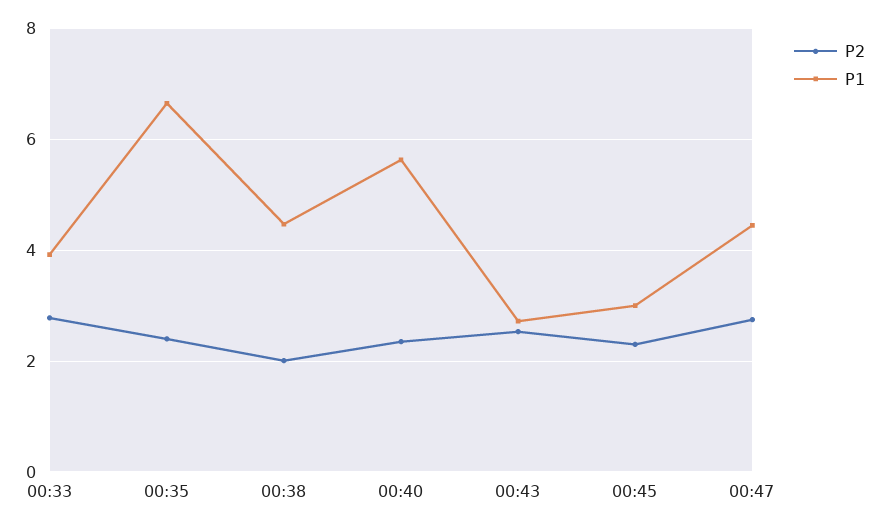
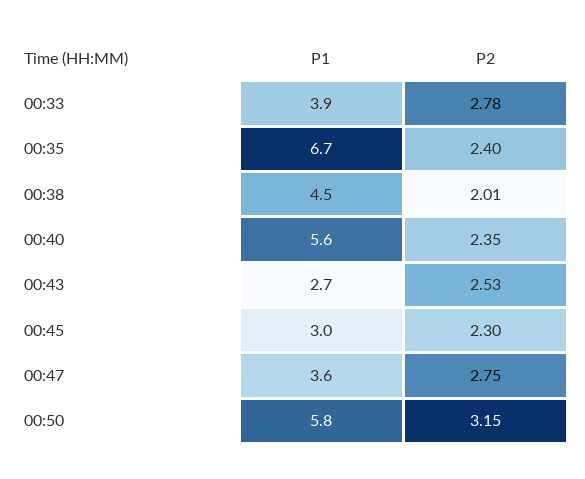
P1, 00:47: 4.4 -> 3.6
P1, 00:50: none -> 5.8
P2, 00:50: none -> 3.15

